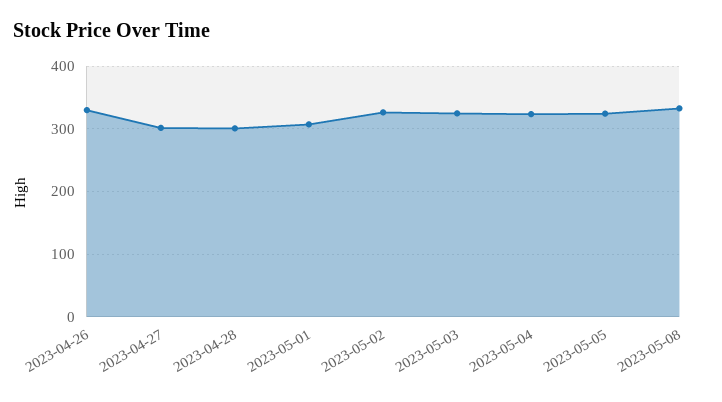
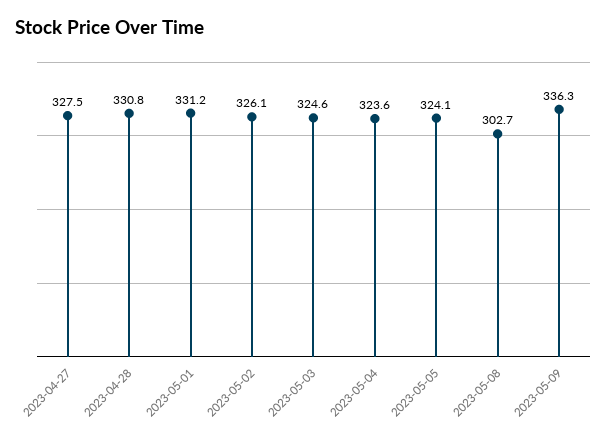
2023-04-26: 330 -> none
2023-04-27: 300 -> 327.5
2023-04-28: 300 -> 330.8
2023-05-01: 310 -> 331.2
2023-05-08: 330 -> 302.7
2023-05-09: none -> 336.3

